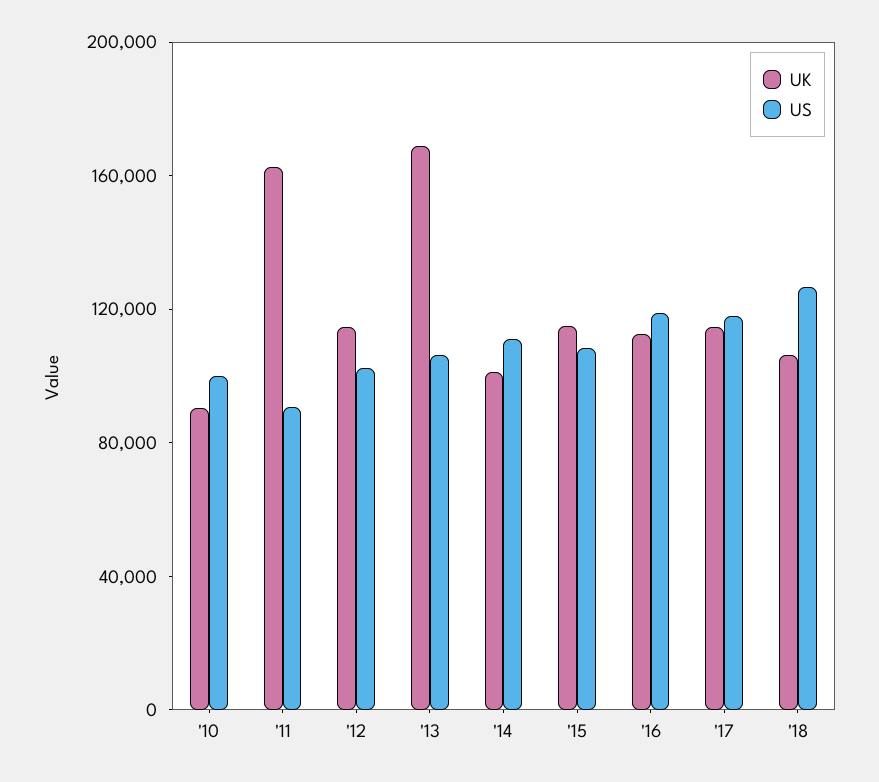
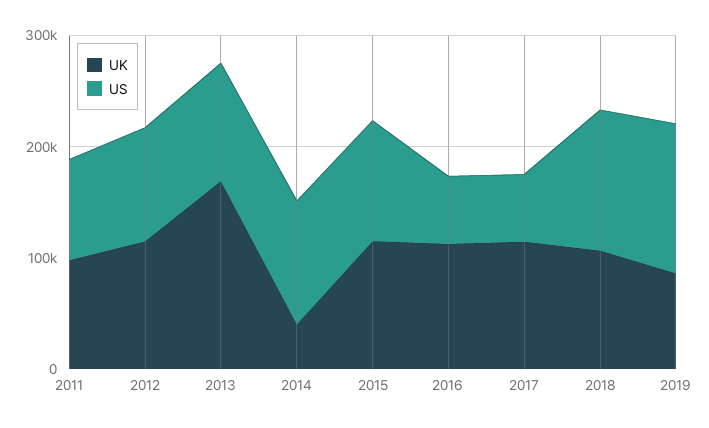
UK, '10: 90000 -> none
US, '10: 100000 -> none
UK, '11: 160000 -> 100000
UK, '14: 100000 -> 40000
US, '16: 120000 -> 60000
US, '17: 120000 -> 60000
UK, 2019: none -> 80000
US, 2019: none -> 140000

